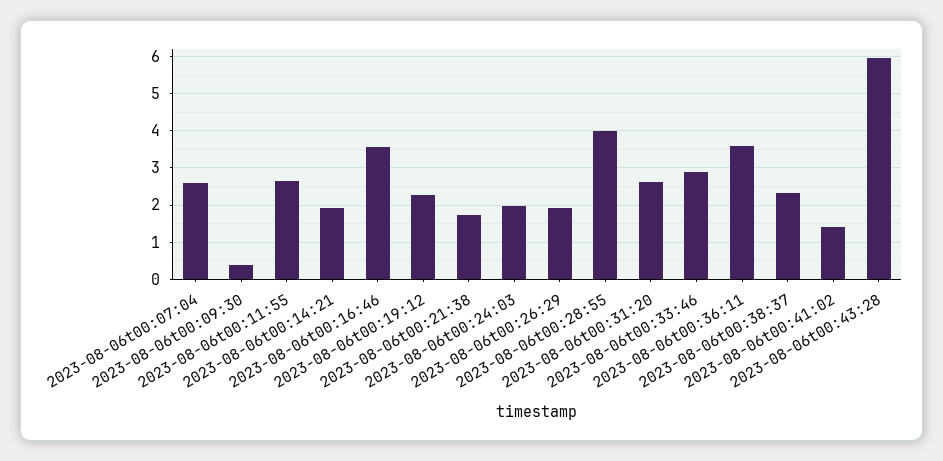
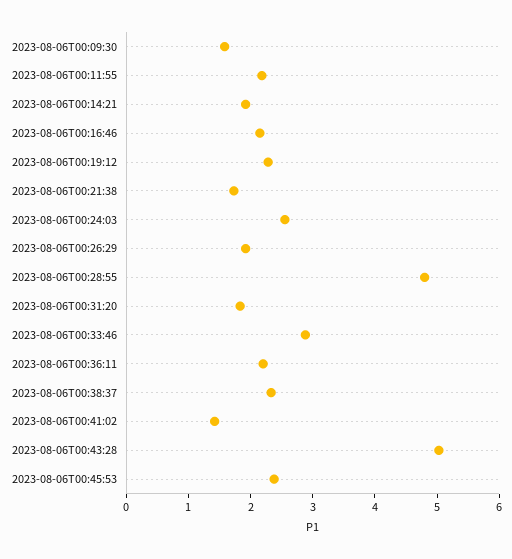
2023-08-06t00:07:04: 2.6 -> none
2023-08-06t00:09:30: 0.4 -> 1.6
2023-08-06t00:11:55: 2.6 -> 2.2
2023-08-06t00:16:46: 3.6 -> 2.2
2023-08-06t00:24:03: 2 -> 2.6
2023-08-06t00:28:55: 4 -> 4.8
2023-08-06t00:31:20: 2.6 -> 1.8
2023-08-06t00:36:11: 3.6 -> 2.2
2023-08-06t00:43:28: 6 -> 5
2023-08-06T00:45:53: none -> 2.4

